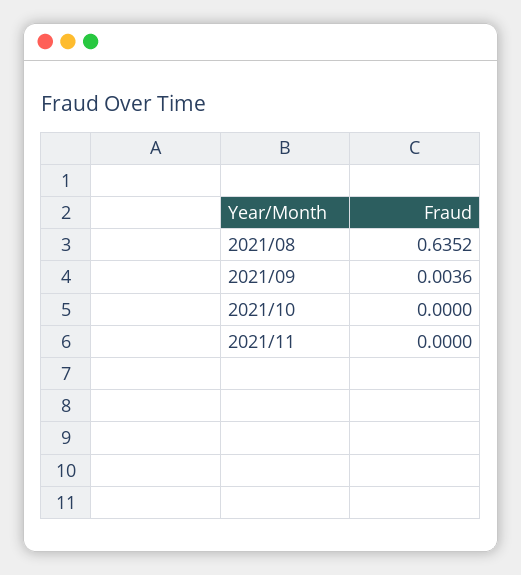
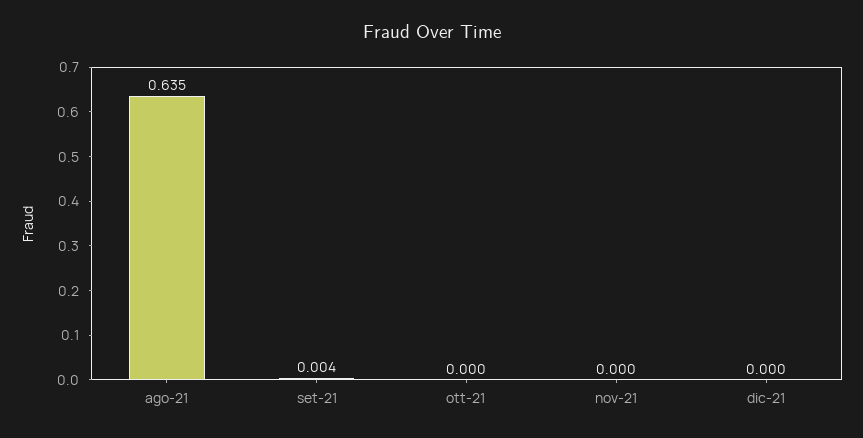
dic-21: none -> 0

